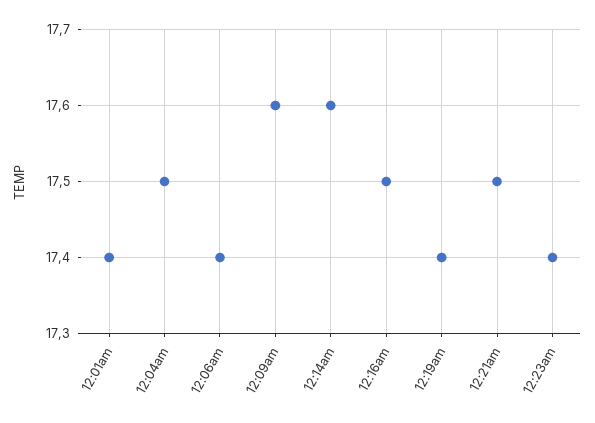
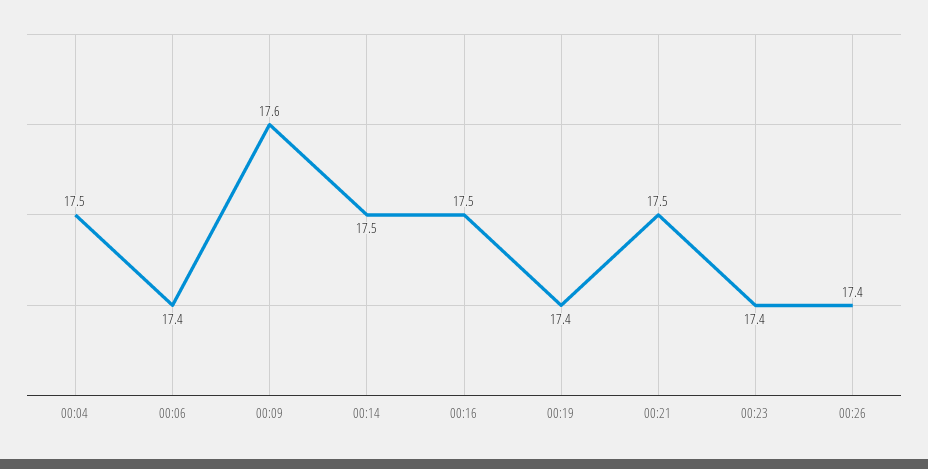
12:01am: 17.4 -> none
12:14am: 17.6 -> 17.5
00:26: none -> 17.4

